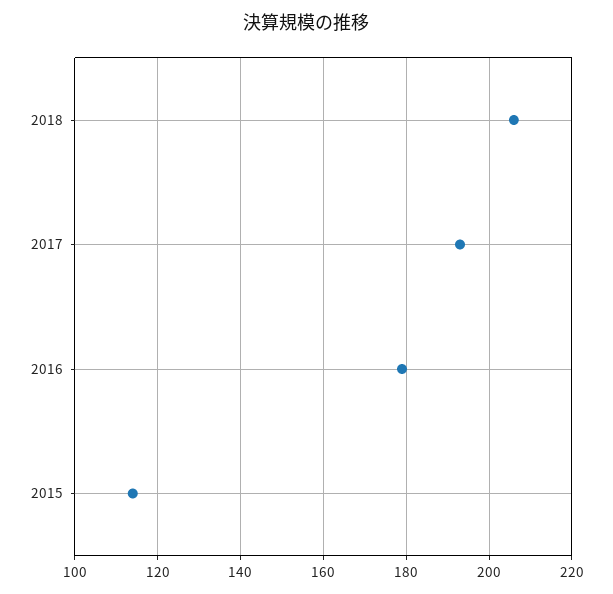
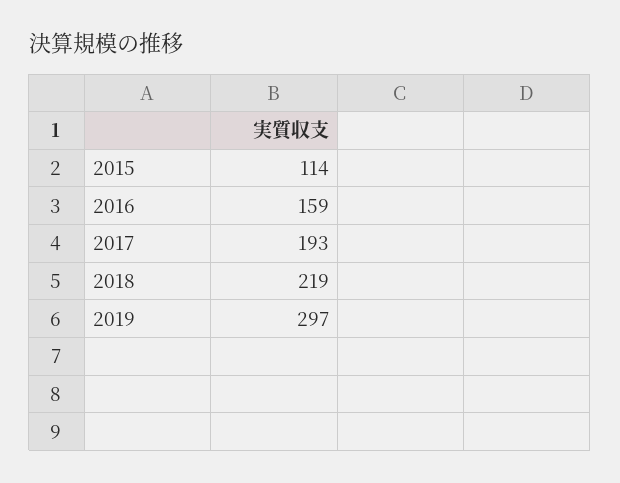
2018: 205 -> 219
2016: 180 -> 159
2019: none -> 297

